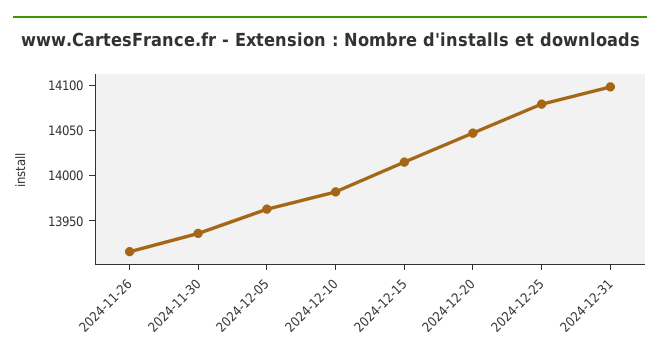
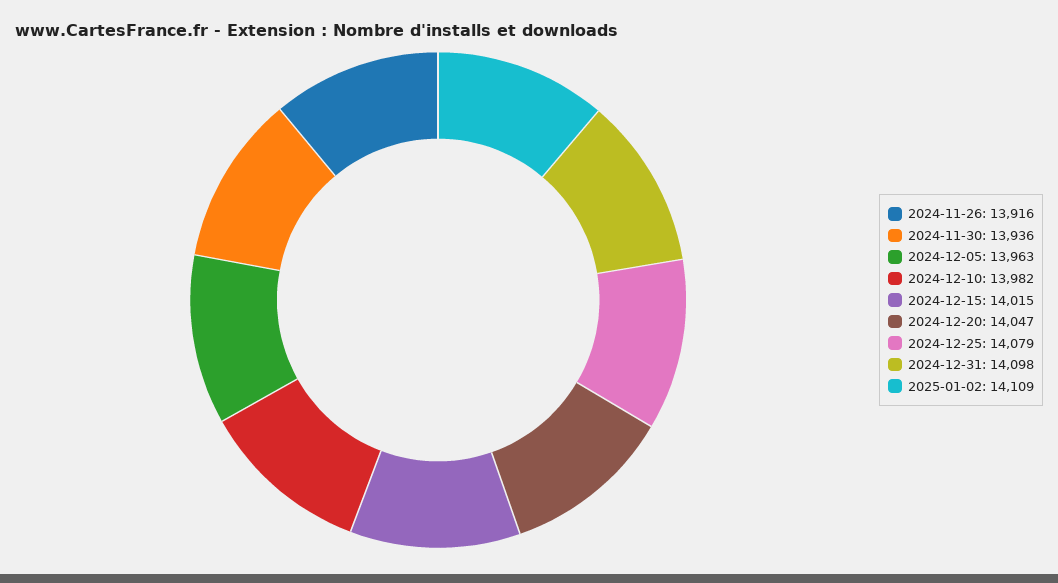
2025-01-02: none -> 14109

